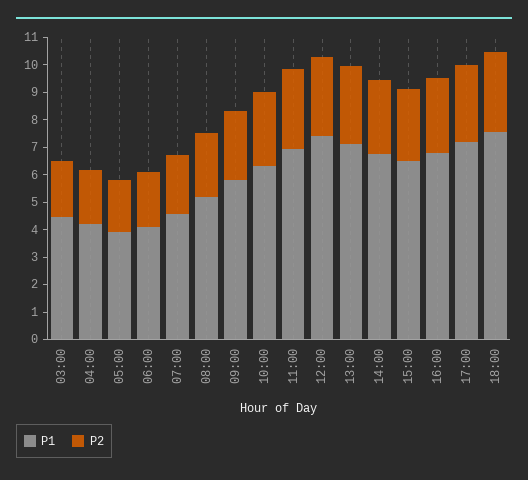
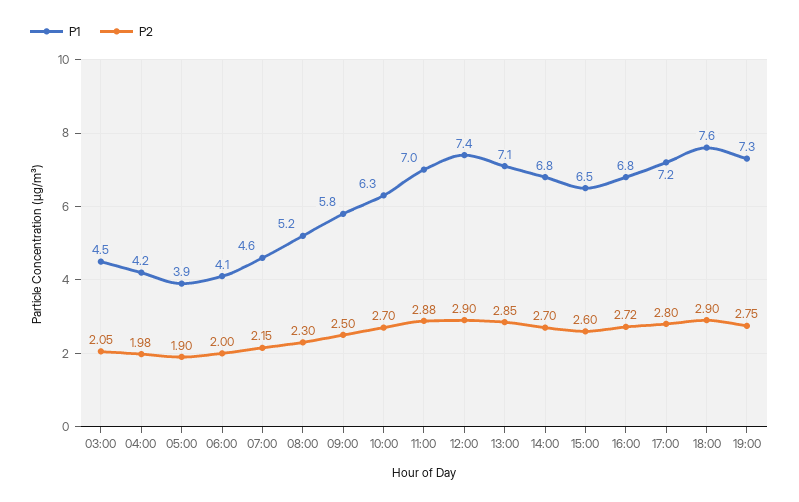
P1, 19:00: none -> 7.3
P2, 19:00: none -> 2.75

